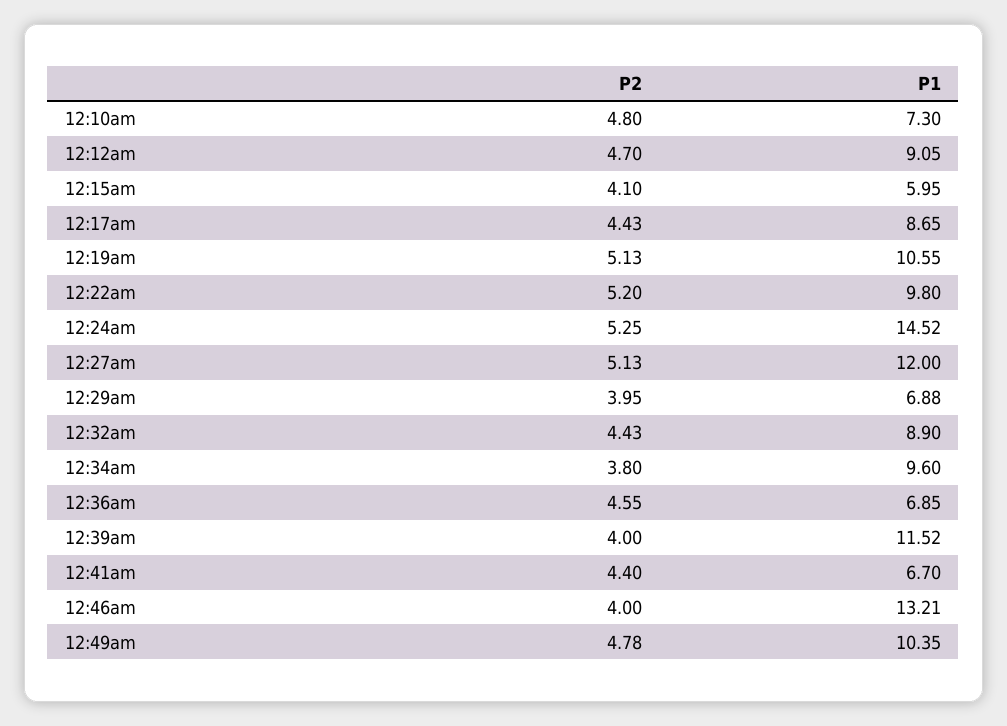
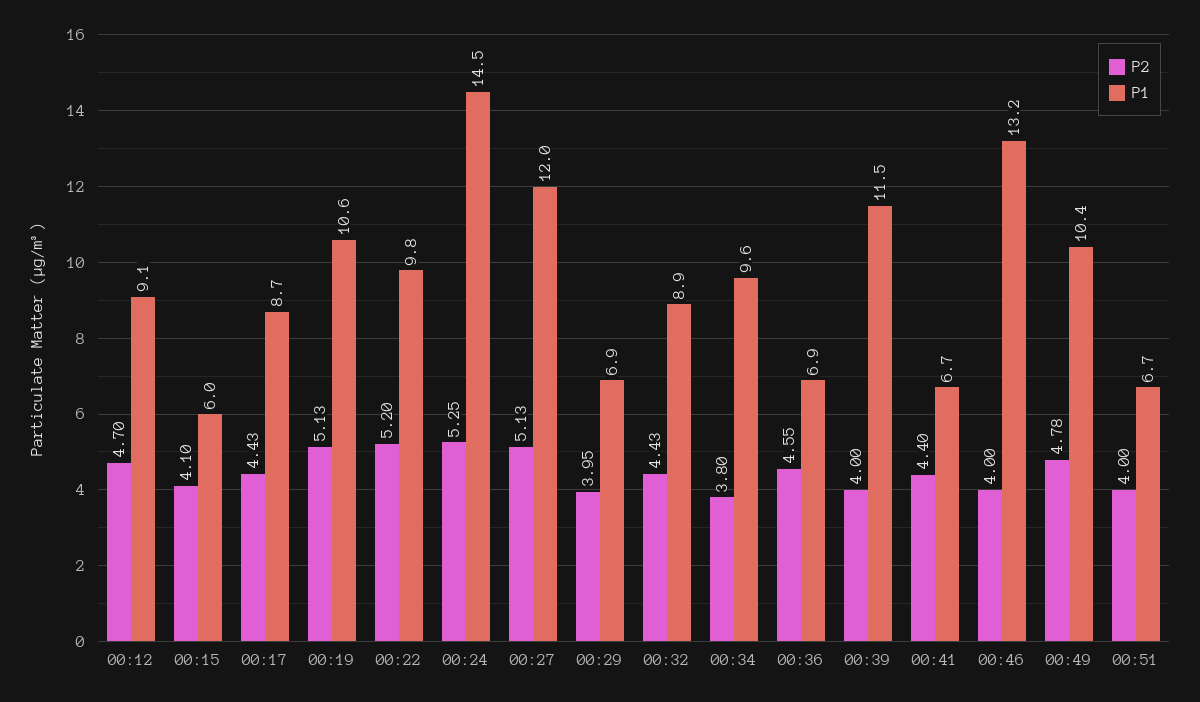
P2, 12:10am: 4.8 -> none
P1, 12:10am: 7.3 -> none
P2, 00:51: none -> 4
P1, 00:51: none -> 6.7

